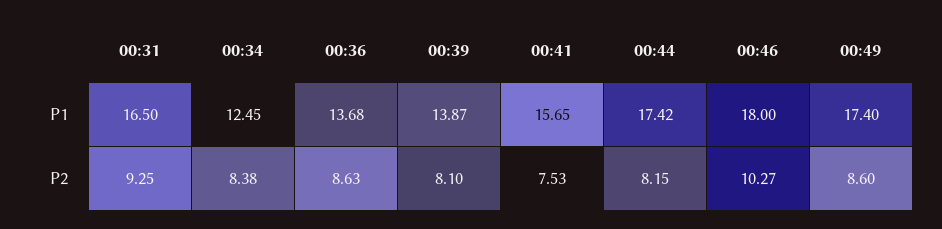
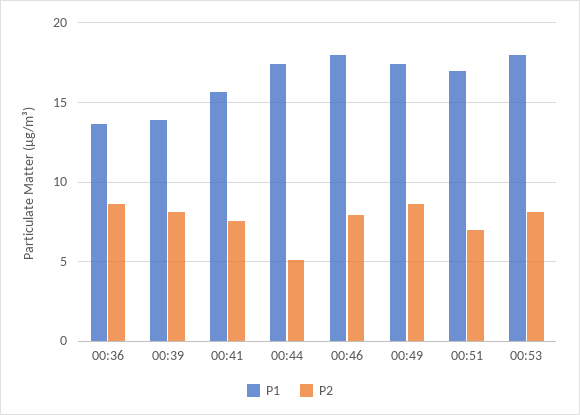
P1, 00:31: 16.5 -> none
P1, 00:34: 12.45 -> none
P2, 00:31: 9.25 -> none
P2, 00:34: 8.38 -> none
P2, 00:44: 8.15 -> 5
P2, 00:46: 10.27 -> 8
P1, 00:51: none -> 17
P2, 00:51: none -> 7
P1, 00:53: none -> 18
P2, 00:53: none -> 8

